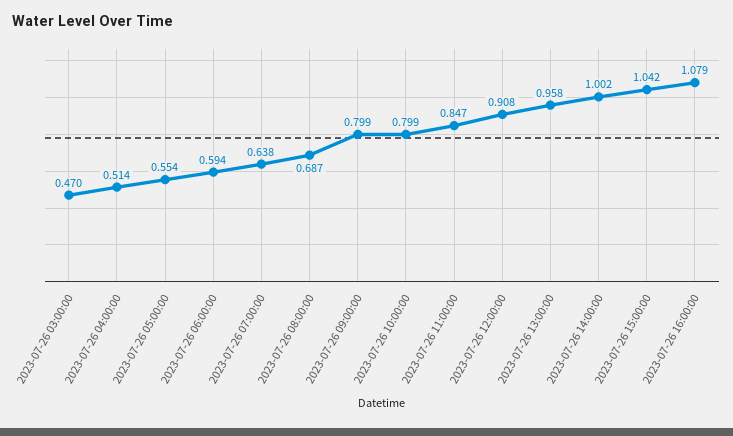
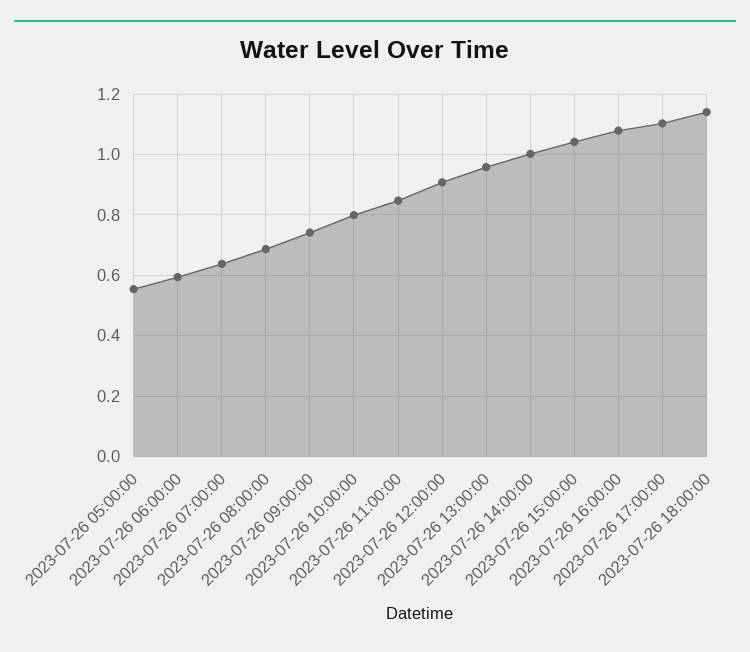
2023-07-26 03:00:00: 0.47 -> none
2023-07-26 04:00:00: 0.514 -> none
2023-07-26 09:00:00: 0.799 -> 0.74
2023-07-26 17:00:00: none -> 1.1
2023-07-26 18:00:00: none -> 1.14

